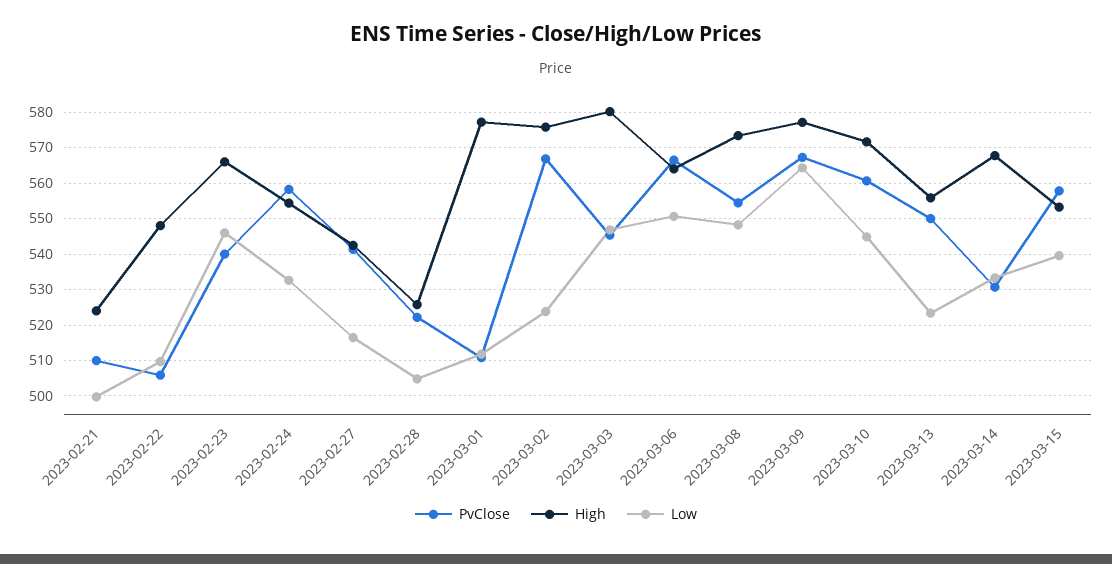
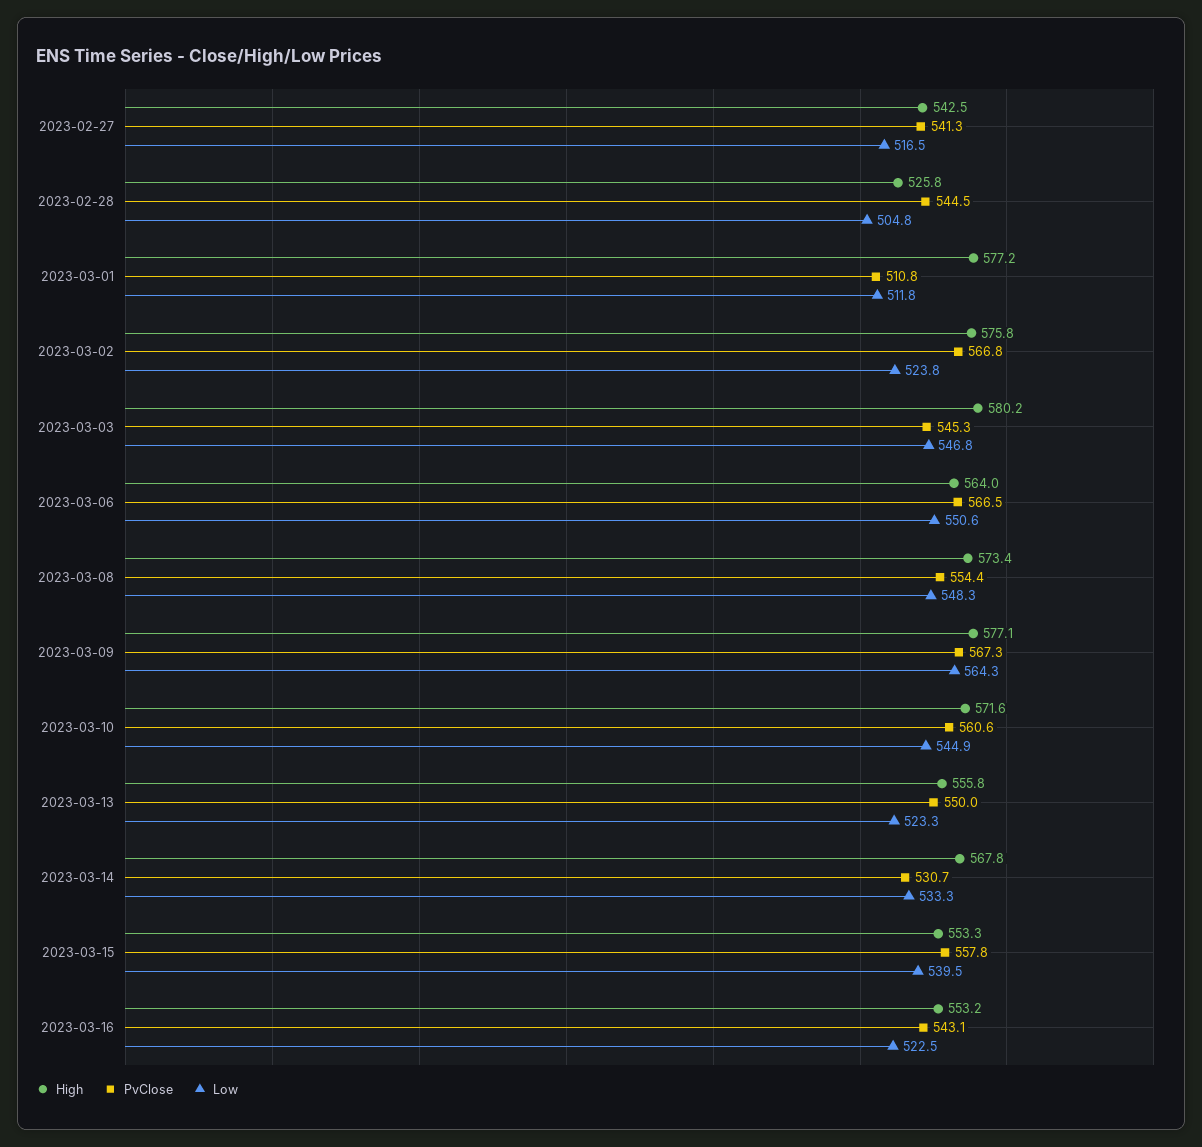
PvClose, 2023-02-21: 510 -> none
High, 2023-02-21: 524 -> none
Low, 2023-02-21: 500 -> none
PvClose, 2023-02-22: 506 -> none
High, 2023-02-22: 548 -> none
Low, 2023-02-22: 510 -> none
PvClose, 2023-02-23: 540 -> none
High, 2023-02-23: 566 -> none
Low, 2023-02-23: 546 -> none
PvClose, 2023-02-24: 558 -> none
High, 2023-02-24: 554 -> none
Low, 2023-02-24: 532 -> none
PvClose, 2023-02-28: 522 -> 544.5
High, 2023-03-16: none -> 553.2
PvClose, 2023-03-16: none -> 543.1
Low, 2023-03-16: none -> 522.5

